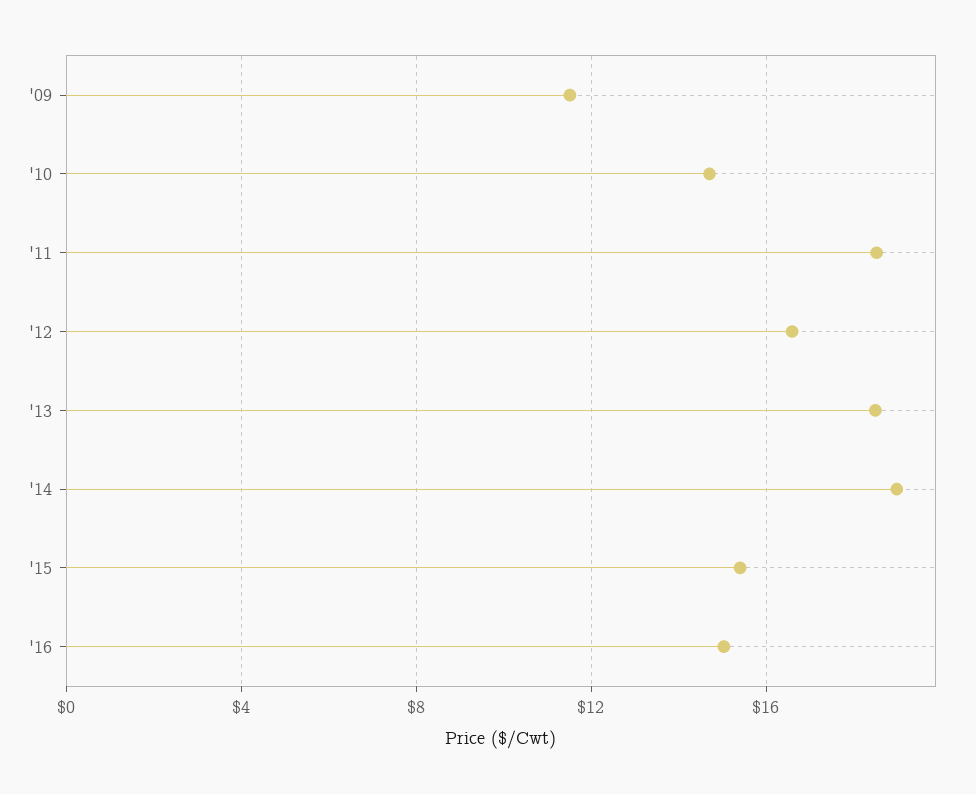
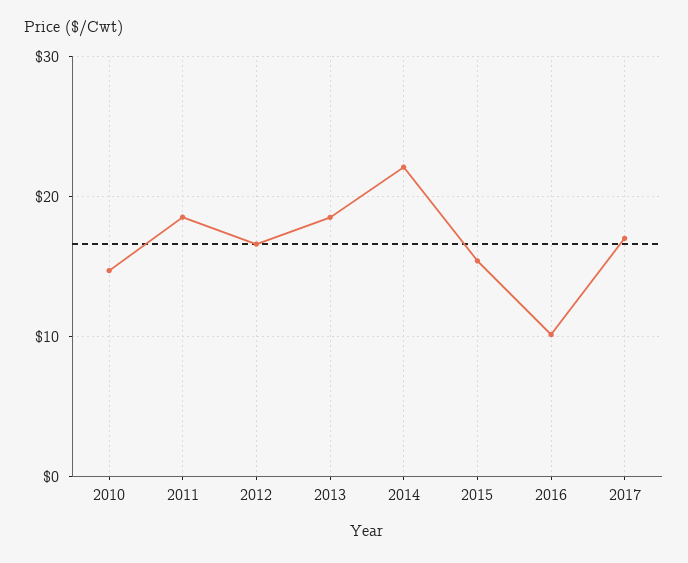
'09: 11.5 -> none
'14: 19 -> 22
'16: 15 -> 10
2017: none -> 17

